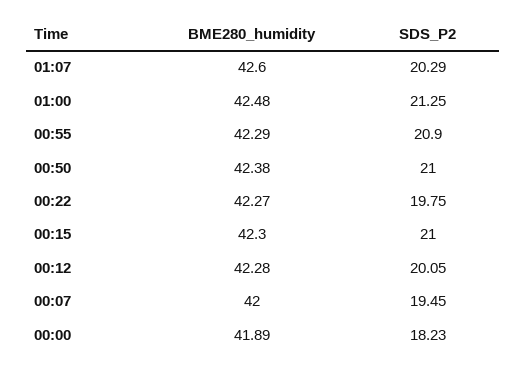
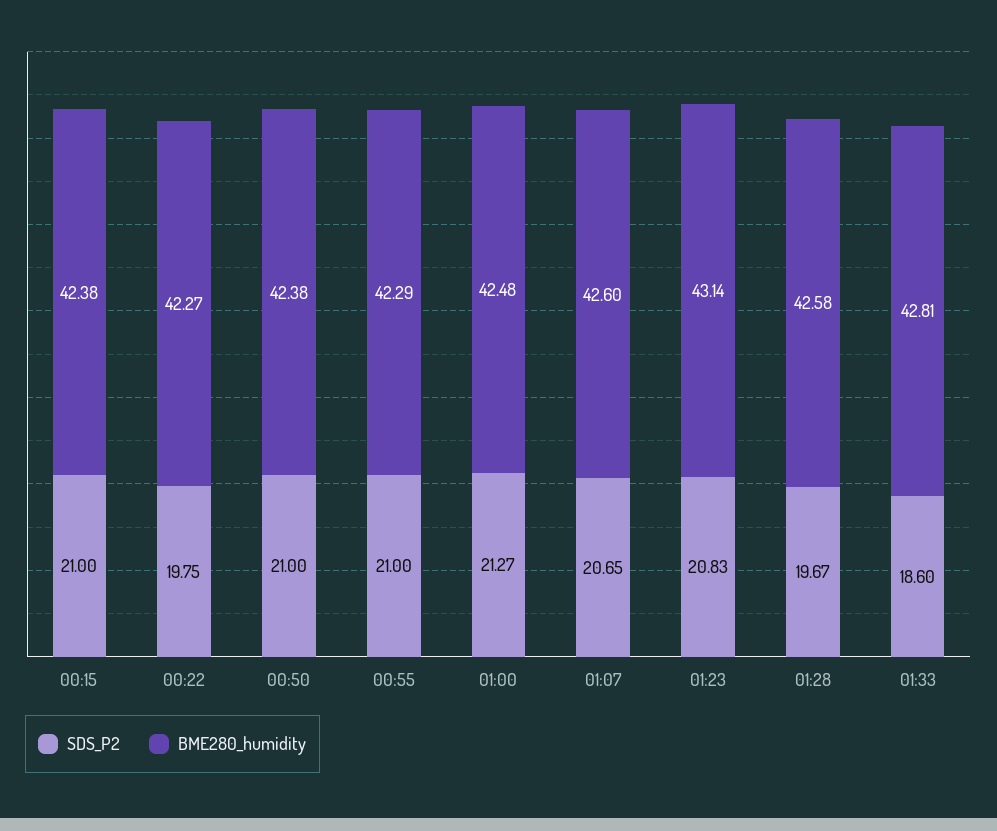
SDS_P2, 01:07: 20.29 -> 20.65
SDS_P2, 01:00: 21.25 -> 21.27
SDS_P2, 00:55: 20.9 -> 21
BME280_humidity, 00:15: 42.3 -> 42.38
BME280_humidity, 00:12: 42.28 -> none
SDS_P2, 00:12: 20.05 -> none
BME280_humidity, 00:07: 42 -> none
SDS_P2, 00:07: 19.45 -> none
BME280_humidity, 00:00: 41.89 -> none
SDS_P2, 00:00: 18.23 -> none
SDS_P2, 01:23: none -> 20.83
BME280_humidity, 01:23: none -> 43.14
SDS_P2, 01:28: none -> 19.67
BME280_humidity, 01:28: none -> 42.58
SDS_P2, 01:33: none -> 18.6
BME280_humidity, 01:33: none -> 42.81

